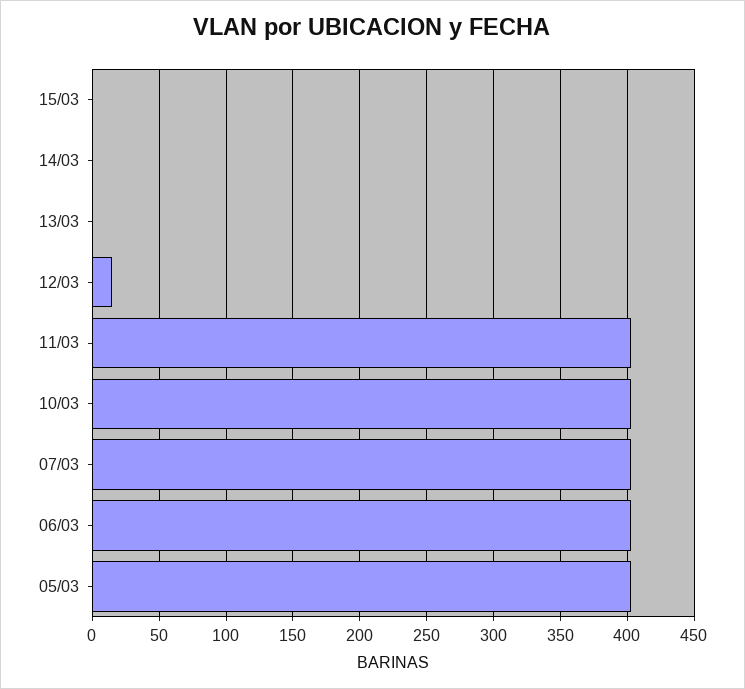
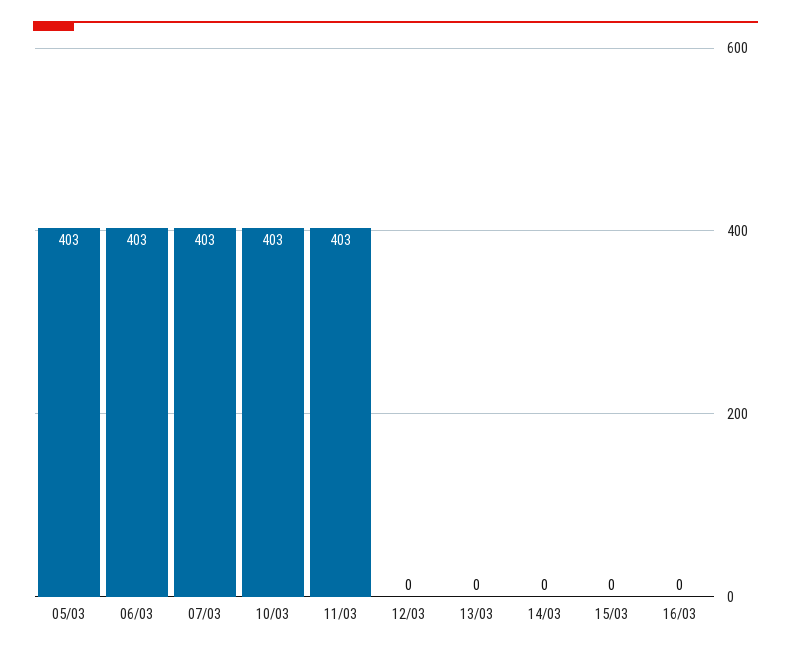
12/03: 15 -> 0
16/03: none -> 0

